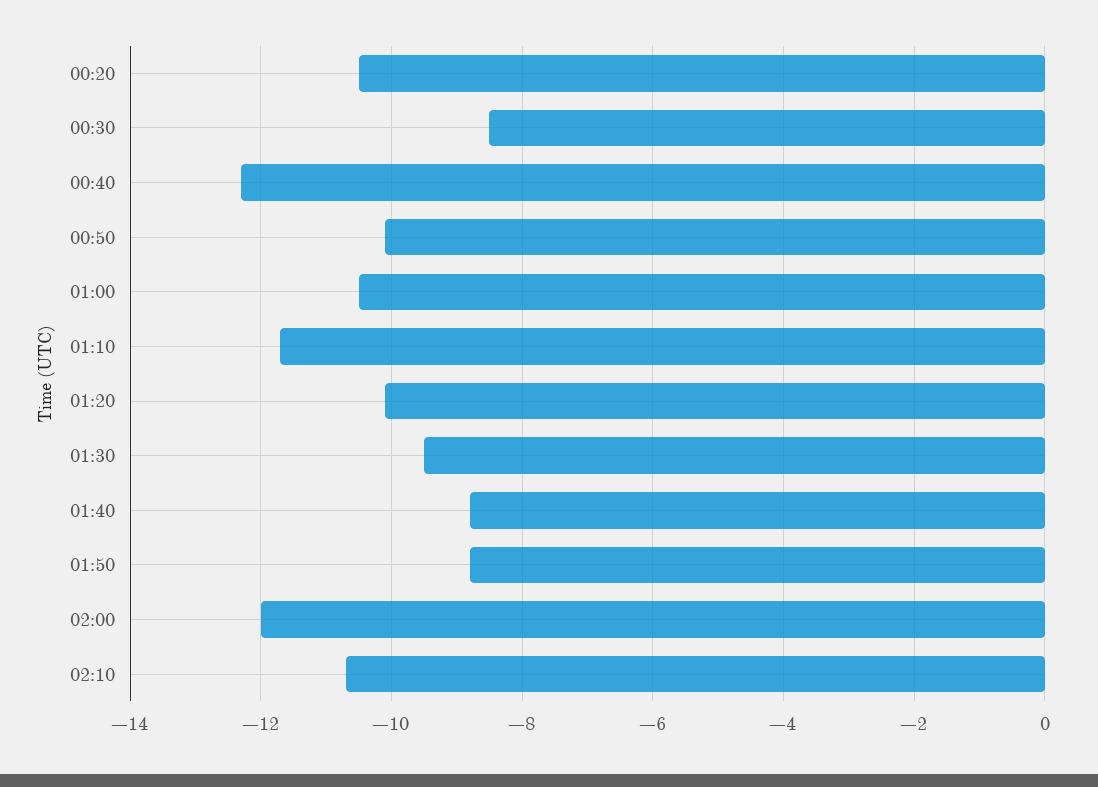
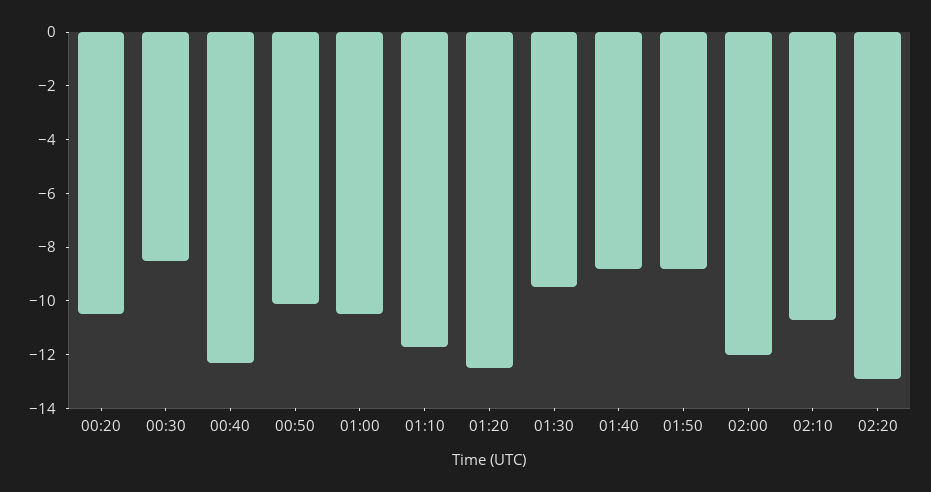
01:20: -10 -> -12.5
02:20: none -> -13

